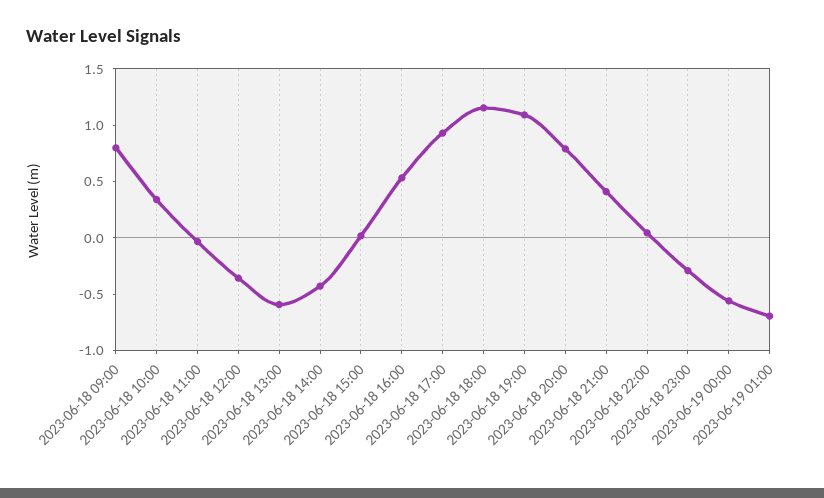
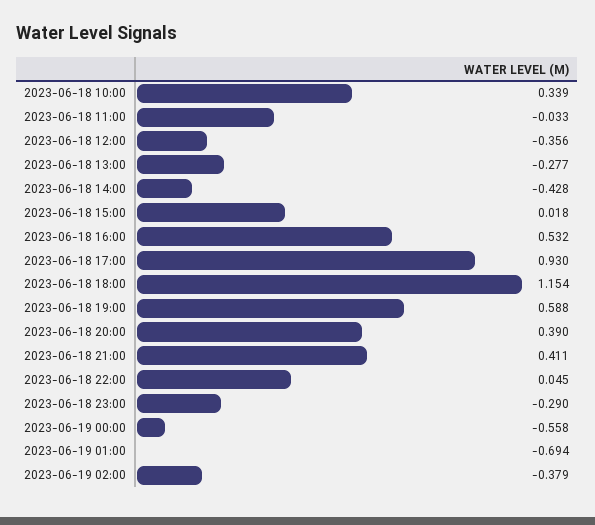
2023-06-18 09:00: 0.8 -> none
2023-06-18 13:00: -0.6 -> -0.277
2023-06-18 19:00: 1.1 -> 0.588
2023-06-18 20:00: 0.8 -> 0.39
2023-06-19 02:00: none -> -0.379

